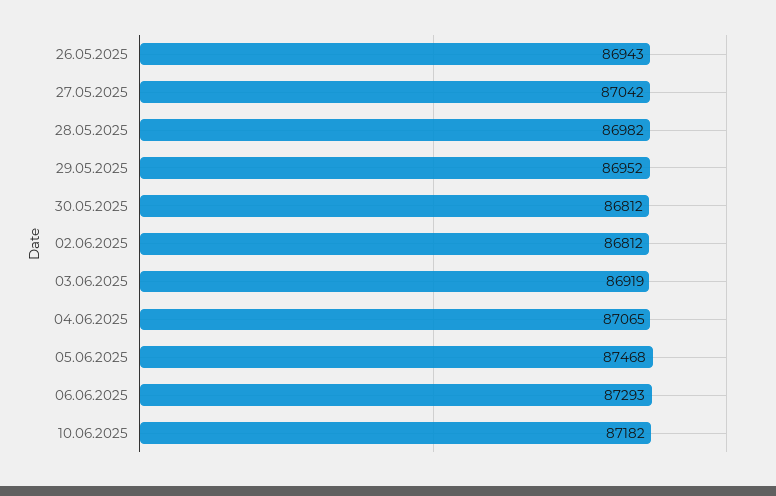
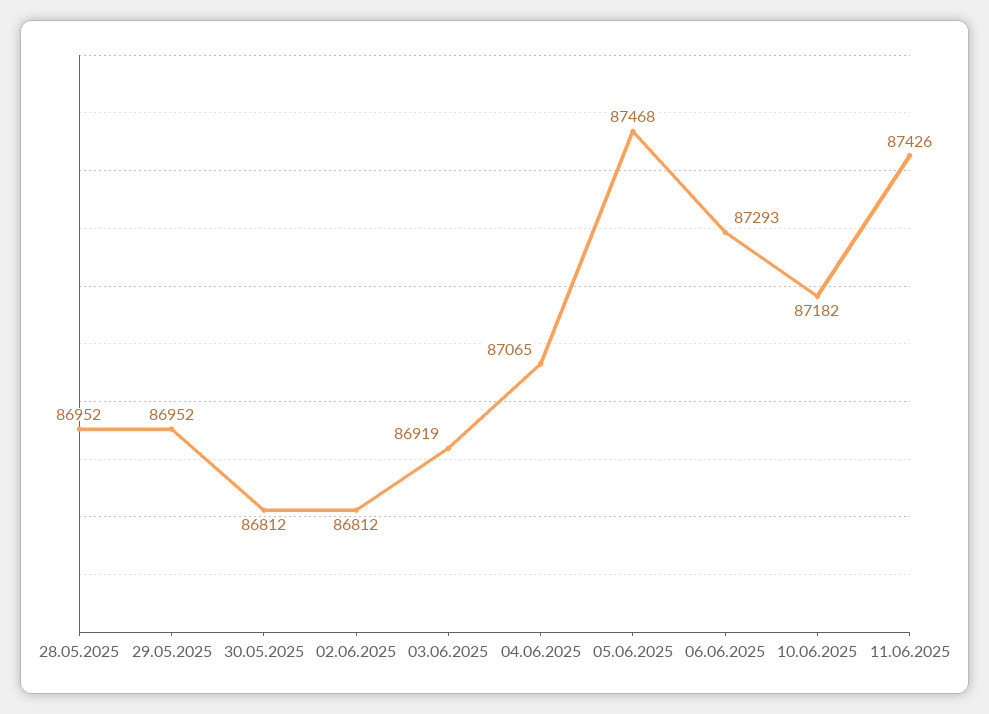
26.05.2025: 86943 -> none
27.05.2025: 87042 -> none
28.05.2025: 86982 -> 86952
11.06.2025: none -> 87426

